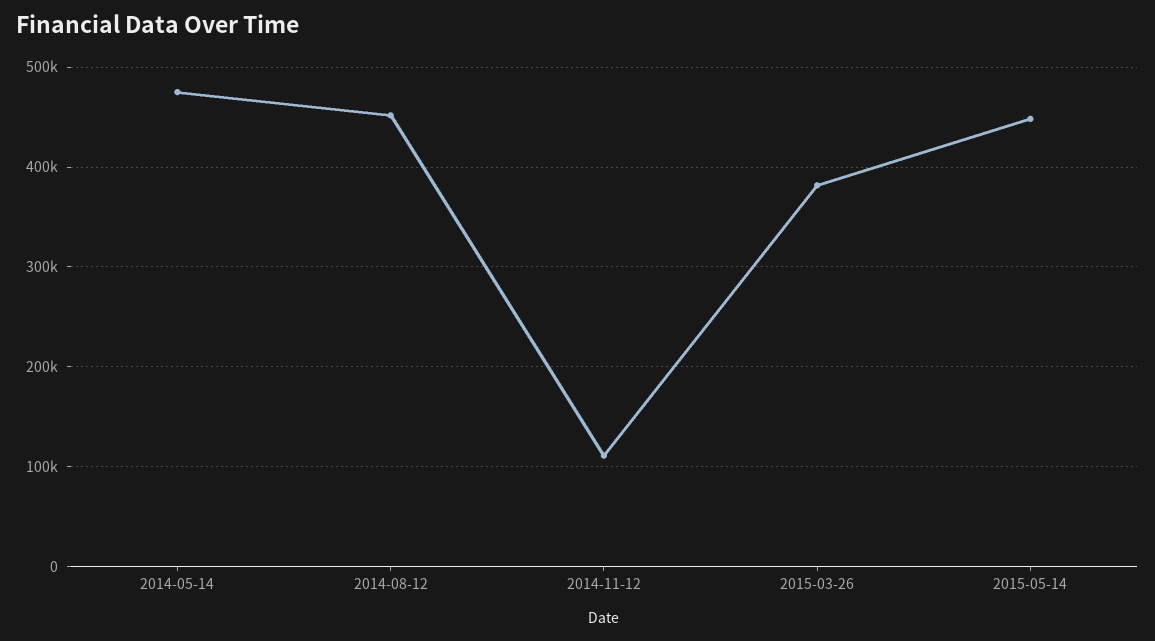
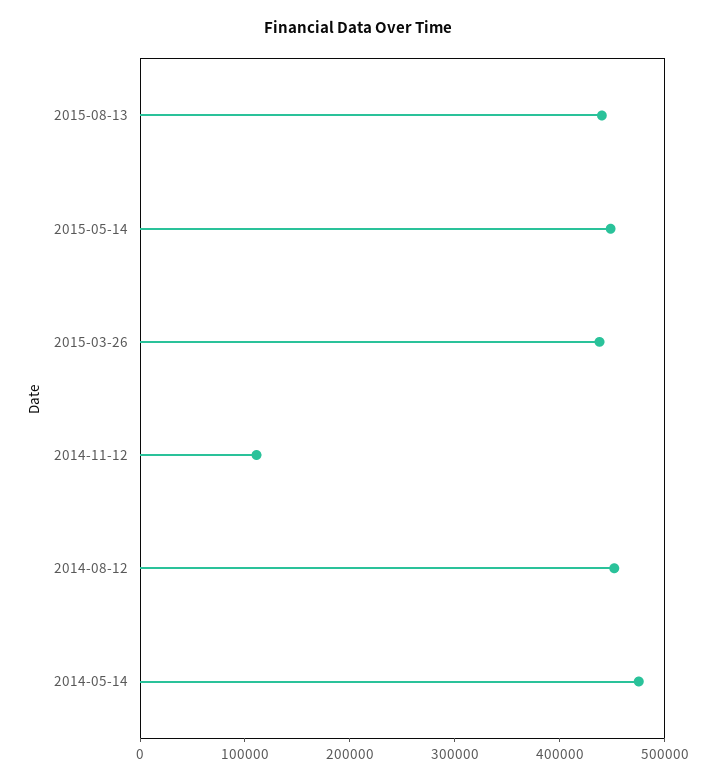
2015-03-26: 380000 -> 440000
2015-08-13: none -> 440000

